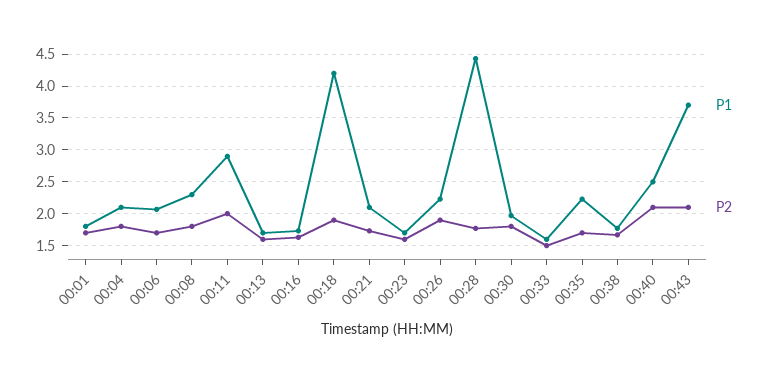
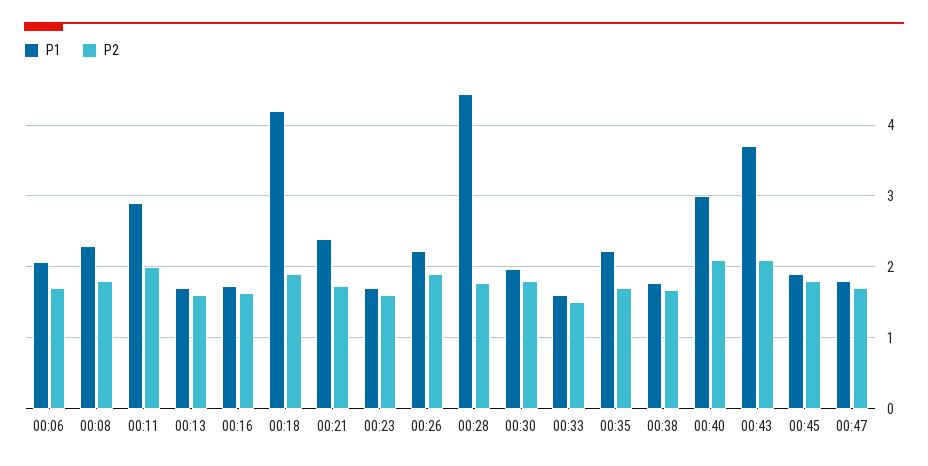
P1, 00:01: 1.8 -> none
P2, 00:01: 1.7 -> none
P1, 00:04: 2.1 -> none
P2, 00:04: 1.8 -> none
P1, 00:21: 2.1 -> 2.4
P1, 00:40: 2.5 -> 3
P1, 00:45: none -> 1.9
P2, 00:45: none -> 1.8
P1, 00:47: none -> 1.8
P2, 00:47: none -> 1.7

